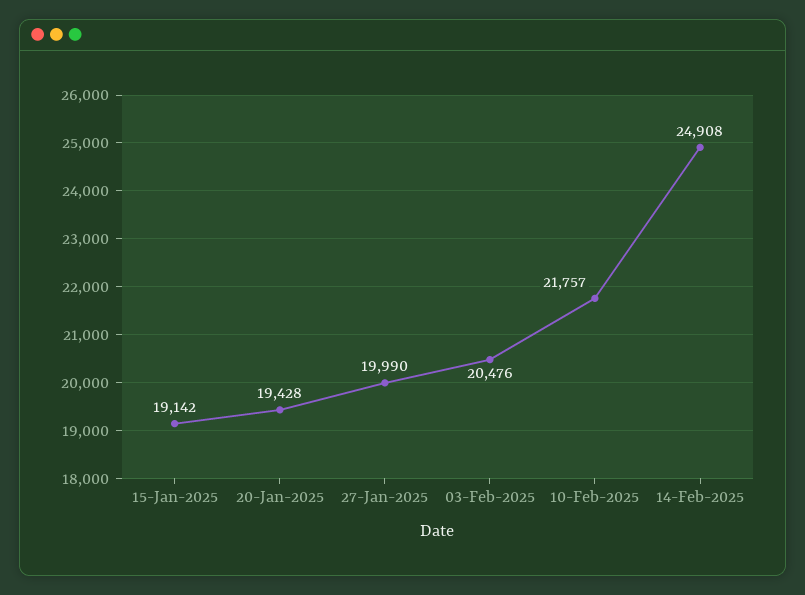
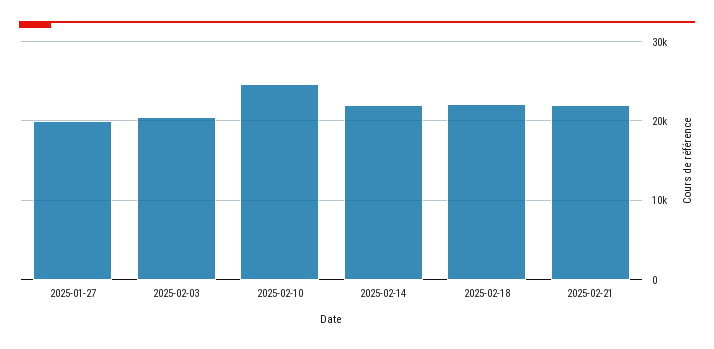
15-Jan-2025: 19142 -> none
20-Jan-2025: 19428 -> none
10-Feb-2025: 21757 -> 25000
14-Feb-2025: 24908 -> 22000
2025-02-18: none -> 22000
2025-02-21: none -> 22000

